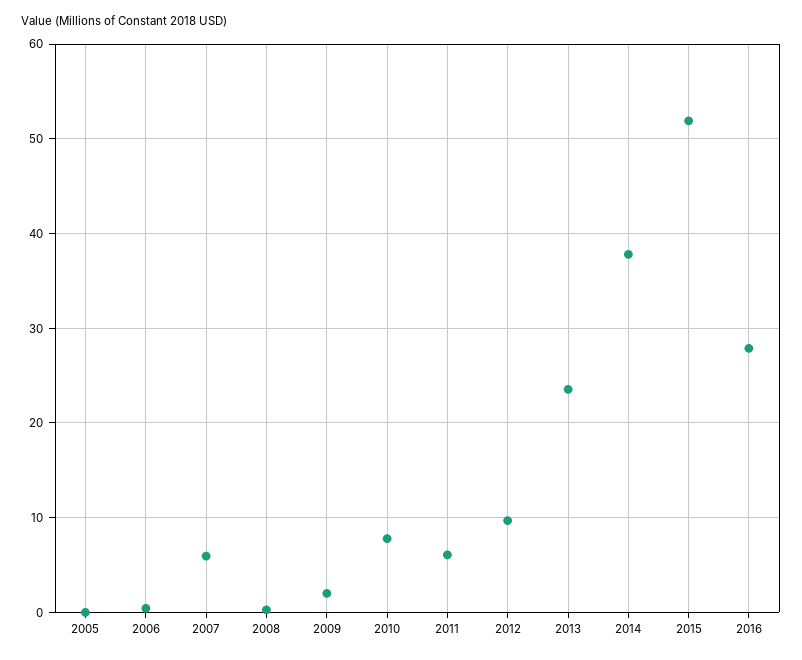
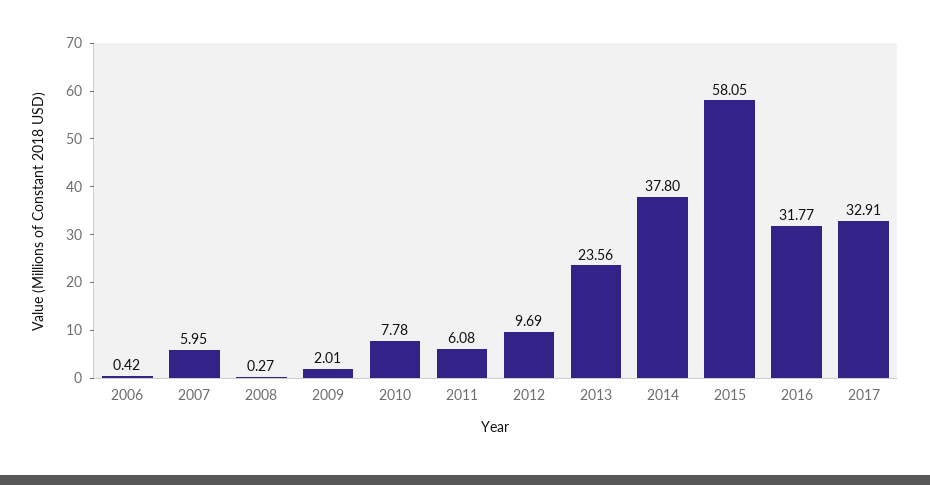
2005: 0 -> none
2015: 52 -> 58.05
2016: 28 -> 31.77
2017: none -> 32.91

